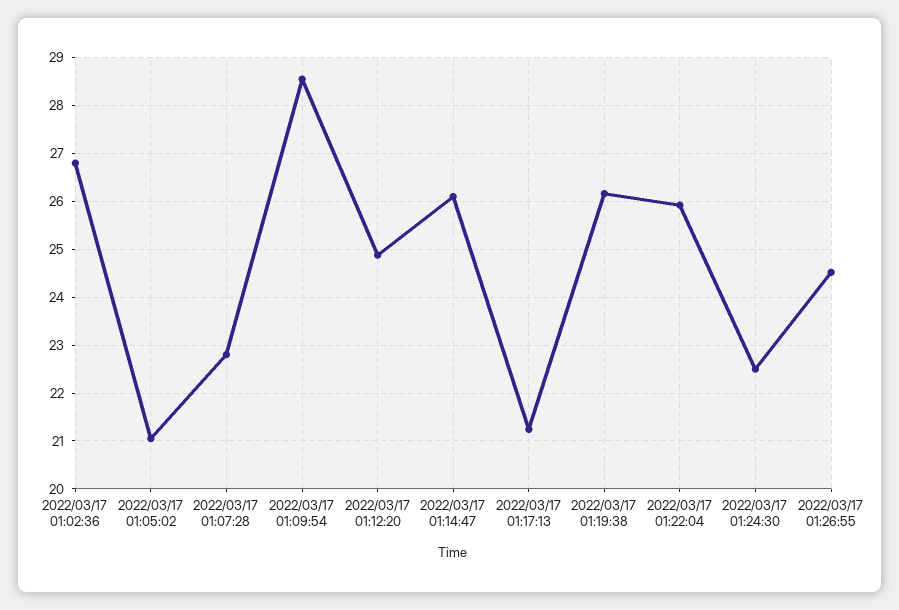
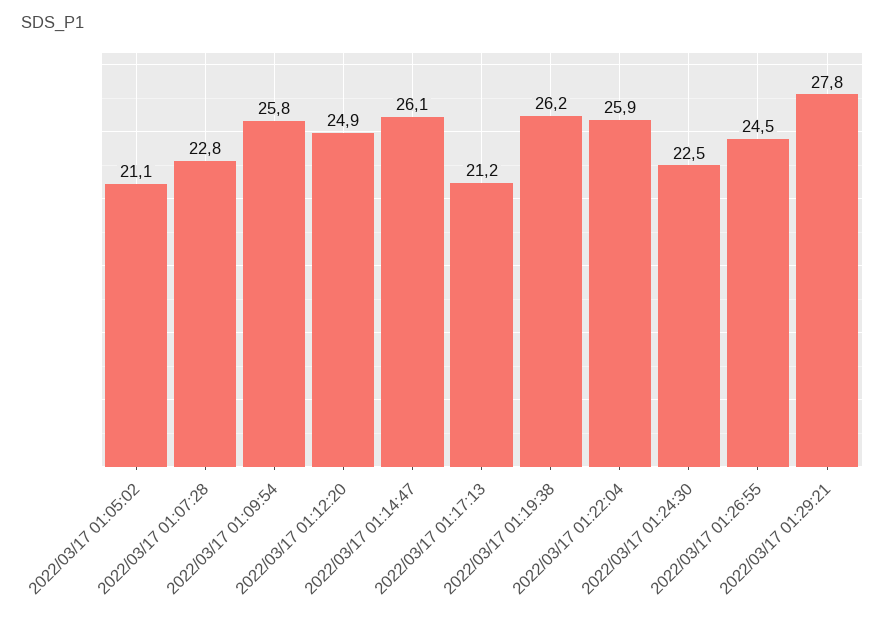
2022/03/17 01:02:36: 26.8 -> none
2022/03/17 01:09:54: 28.6 -> 25.8
2022/03/17 01:29:21: none -> 27.8

